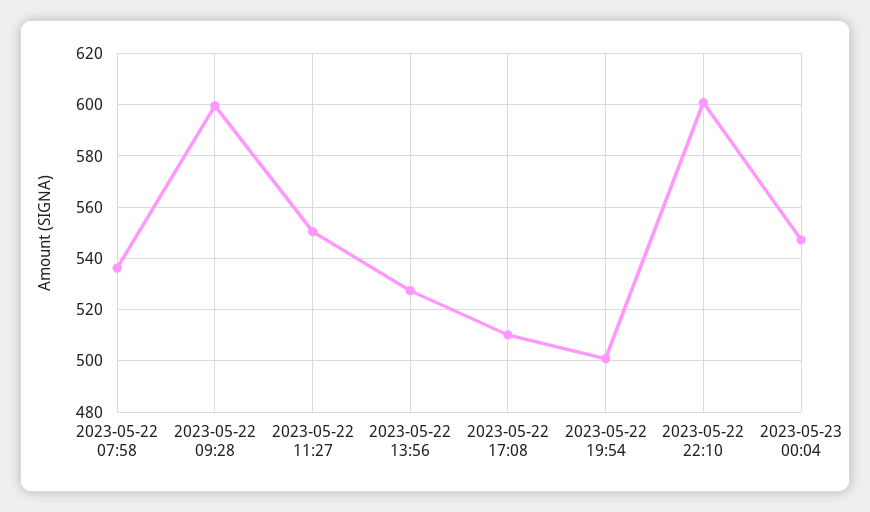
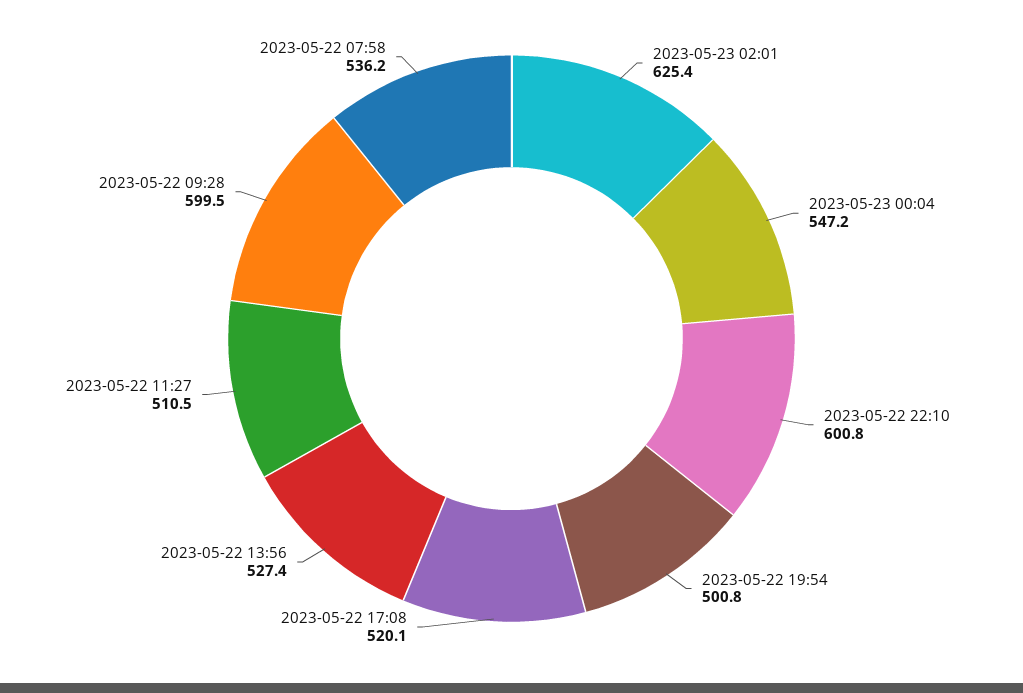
2023-05-22 11:27: 550 -> 510.5
2023-05-22 17:08: 510 -> 520.1
2023-05-23 02:01: none -> 625.4

